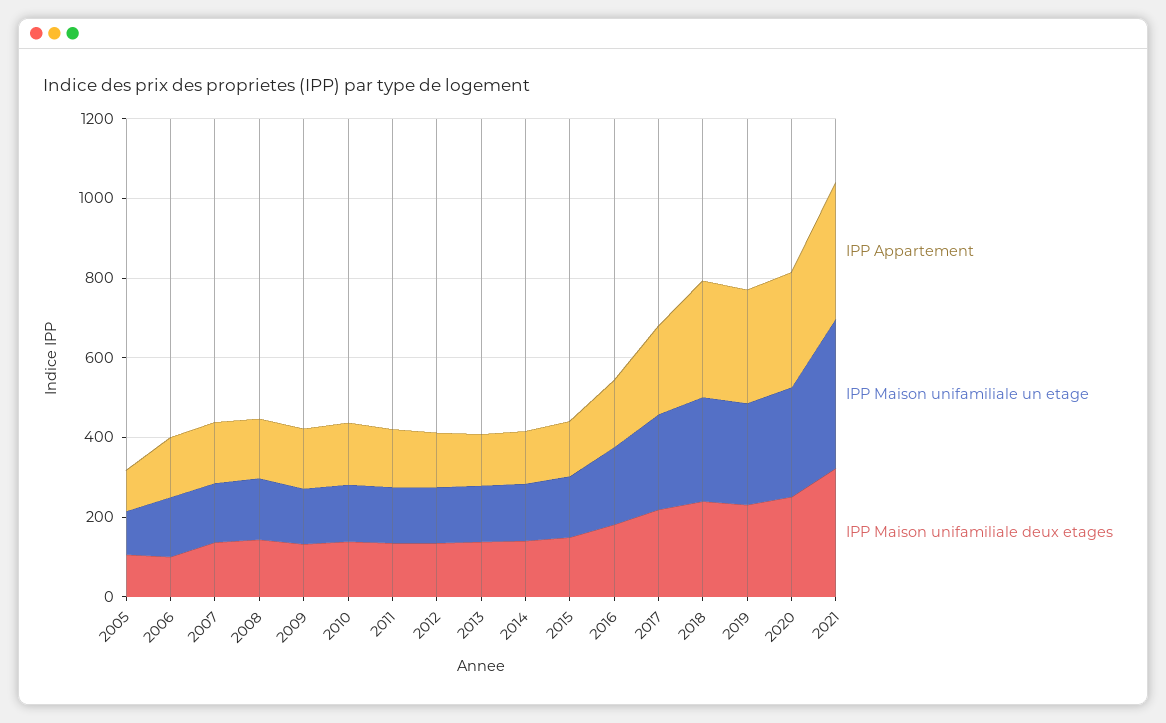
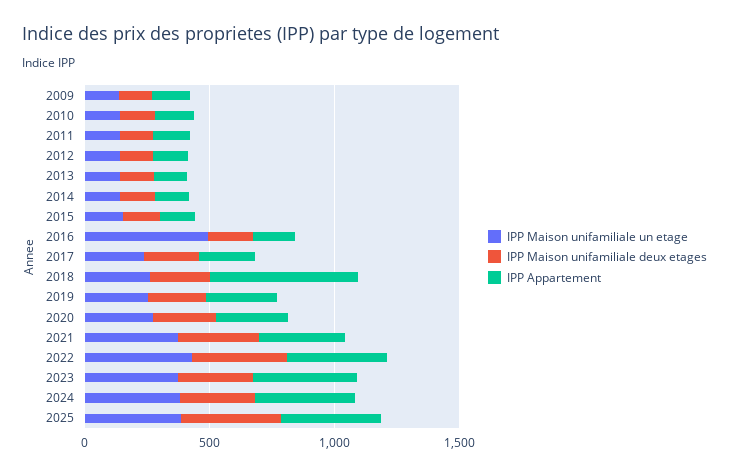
IPP Appartement, 2005: 100 -> none
IPP Maison unifamiliale un etage, 2005: 100 -> none
IPP Maison unifamiliale deux etages, 2005: 100 -> none
IPP Appartement, 2006: 150 -> none
IPP Maison unifamiliale un etage, 2006: 150 -> none
IPP Maison unifamiliale deux etages, 2006: 100 -> none
IPP Appartement, 2007: 150 -> none
IPP Maison unifamiliale un etage, 2007: 150 -> none
IPP Maison unifamiliale deux etages, 2007: 150 -> none
IPP Appartement, 2008: 150 -> none
IPP Maison unifamiliale un etage, 2008: 150 -> none
IPP Maison unifamiliale deux etages, 2008: 150 -> none
IPP Maison unifamiliale un etage, 2016: 200 -> 500
IPP Appartement, 2018: 300 -> 600
IPP Maison unifamiliale un etage, 2022: none -> 400
IPP Maison unifamiliale deux etages, 2022: none -> 400
IPP Appartement, 2022: none -> 400
IPP Maison unifamiliale un etage, 2023: none -> 400
IPP Maison unifamiliale deux etages, 2023: none -> 300
IPP Appartement, 2023: none -> 400
IPP Maison unifamiliale un etage, 2024: none -> 400
IPP Maison unifamiliale deux etages, 2024: none -> 300
IPP Appartement, 2024: none -> 400
IPP Maison unifamiliale un etage, 2025: none -> 400
IPP Maison unifamiliale deux etages, 2025: none -> 400
IPP Appartement, 2025: none -> 400

